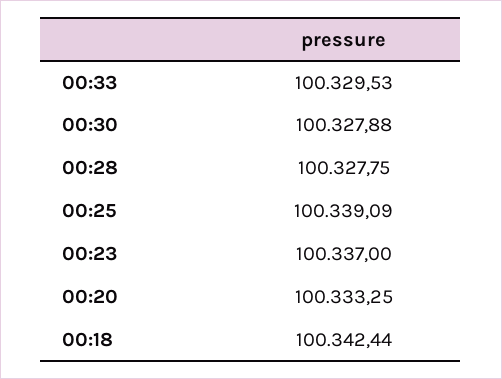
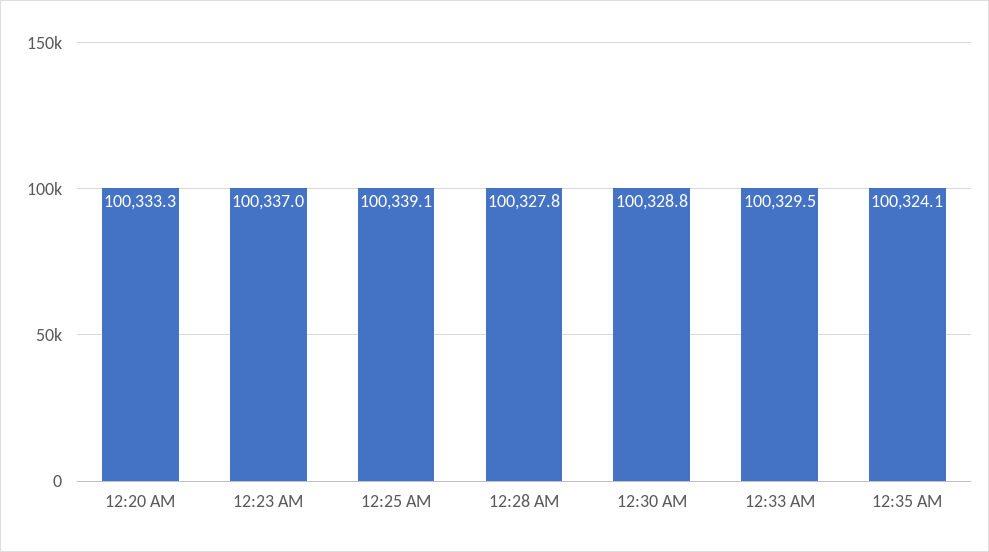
00:30: 100327.88 -> 100328.8
00:18: 100342.44 -> none
12:35 AM: none -> 100324.1

